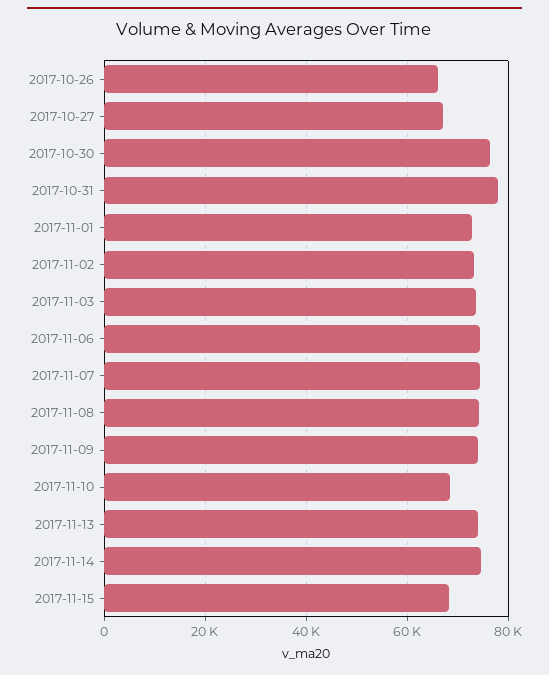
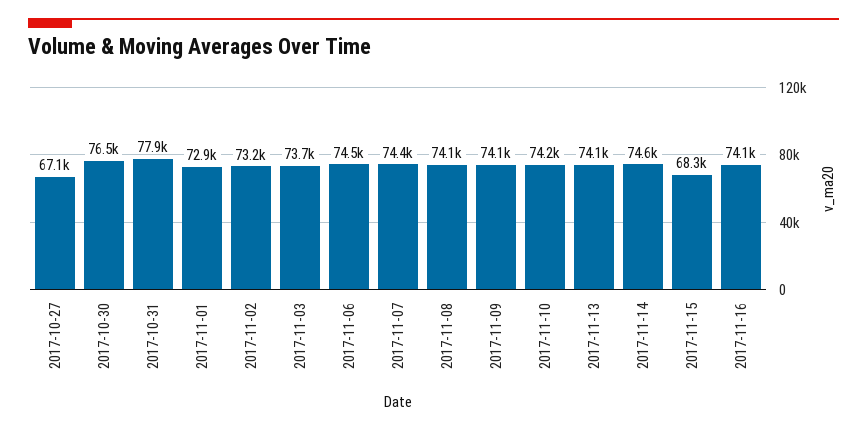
2017-10-26: 66000 -> none
2017-11-10: 68000 -> 74200
2017-11-16: none -> 74100

